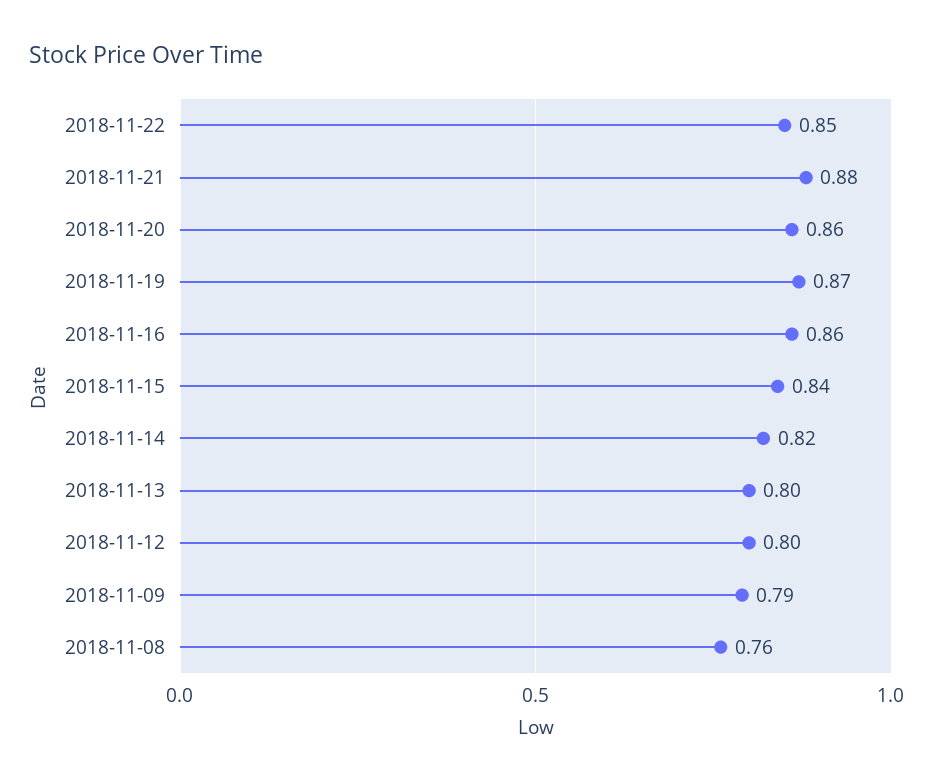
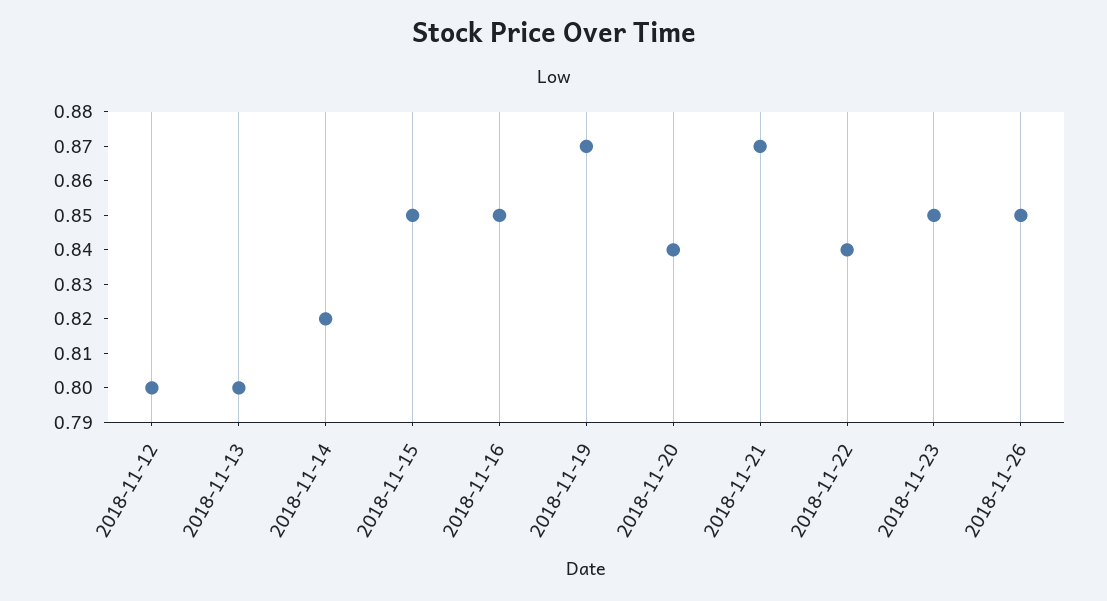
2018-11-22: 0.85 -> 0.84
2018-11-21: 0.88 -> 0.87
2018-11-20: 0.86 -> 0.84
2018-11-16: 0.86 -> 0.85
2018-11-15: 0.84 -> 0.85
2018-11-09: 0.79 -> none
2018-11-08: 0.76 -> none
2018-11-23: none -> 0.85
2018-11-26: none -> 0.85

